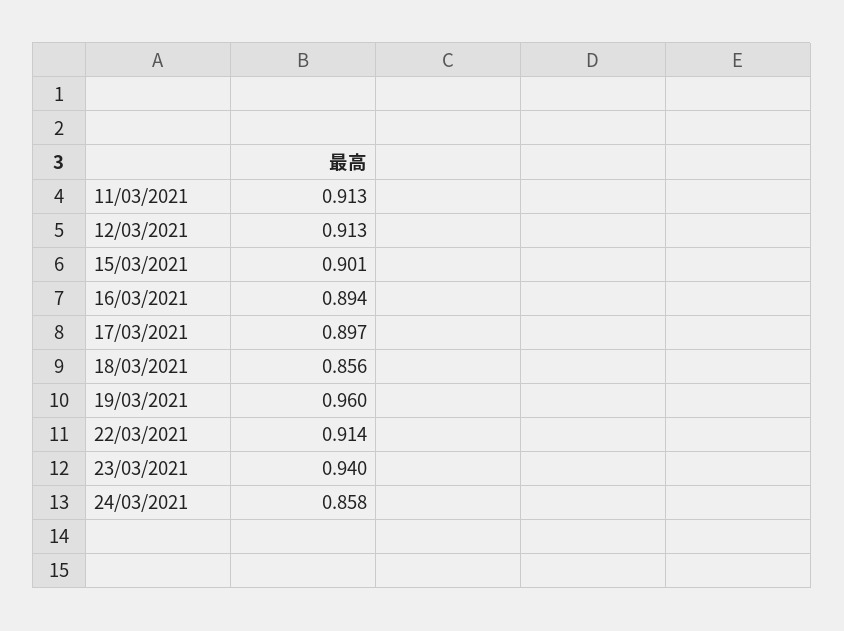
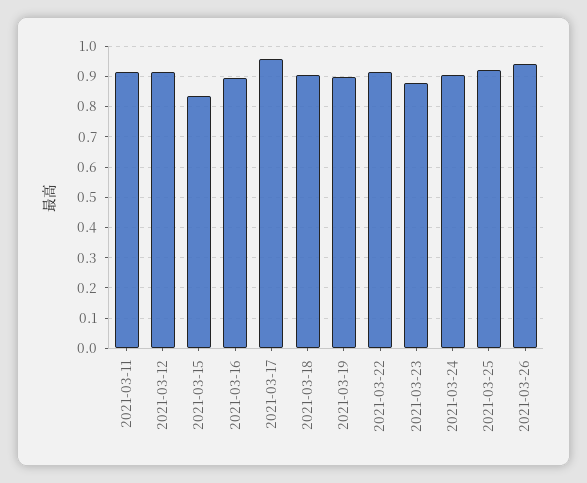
15/03/2021: 0.901 -> 0.84
17/03/2021: 0.897 -> 0.96
18/03/2021: 0.856 -> 0.9
19/03/2021: 0.96 -> 0.9
23/03/2021: 0.94 -> 0.88
24/03/2021: 0.858 -> 0.9
2021-03-25: none -> 0.92
2021-03-26: none -> 0.94

